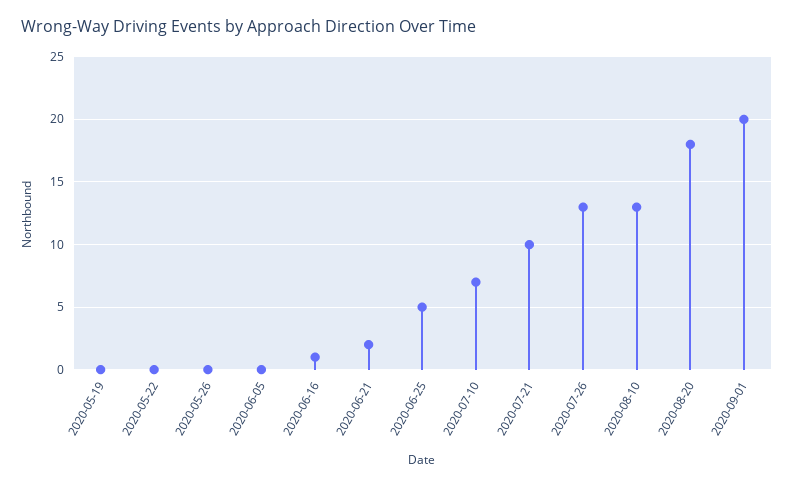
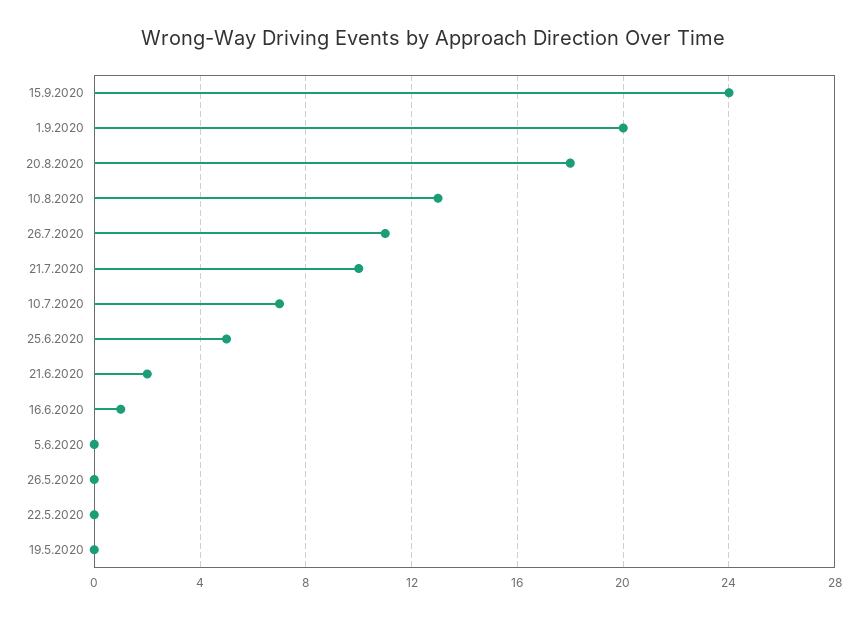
2020-07-26: 13 -> 11
15.9.2020: none -> 24

